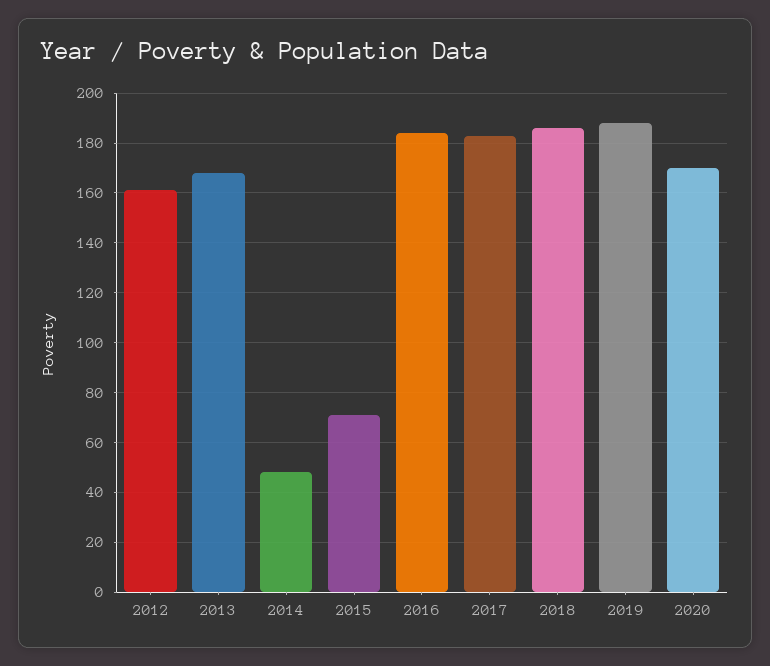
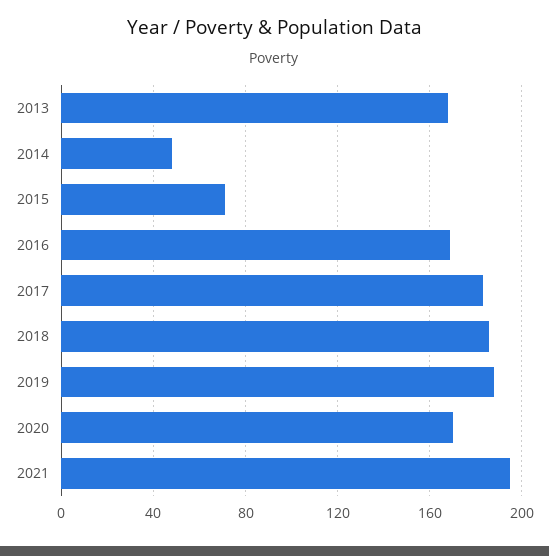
2012: 160 -> none
2016: 185 -> 170
2021: none -> 195

